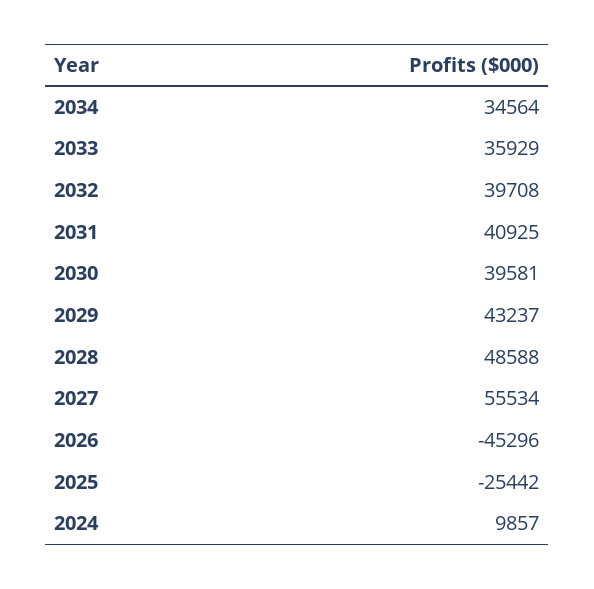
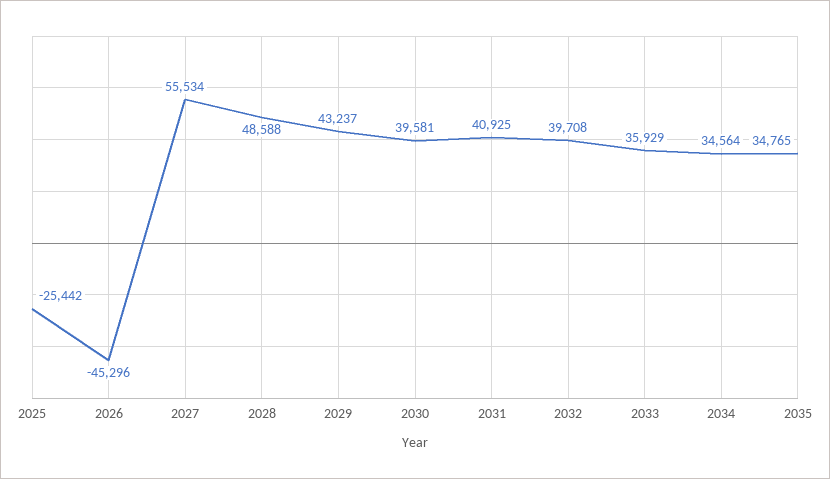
2024: 9857 -> none
2035: none -> 34765

